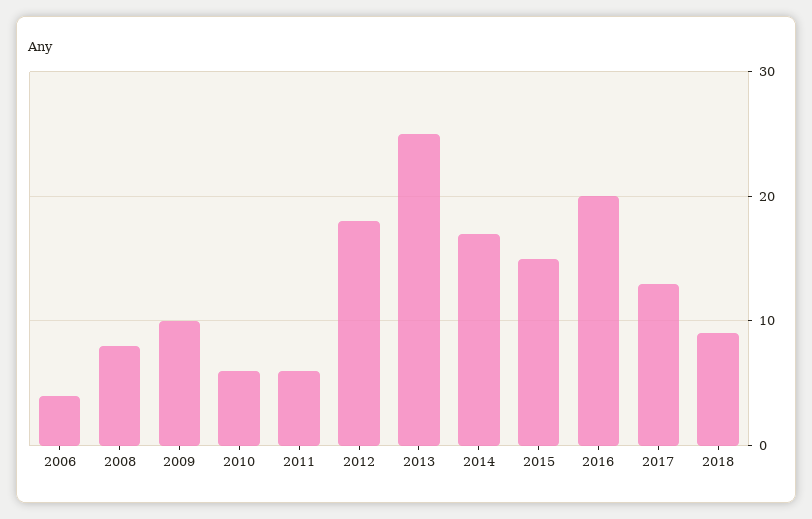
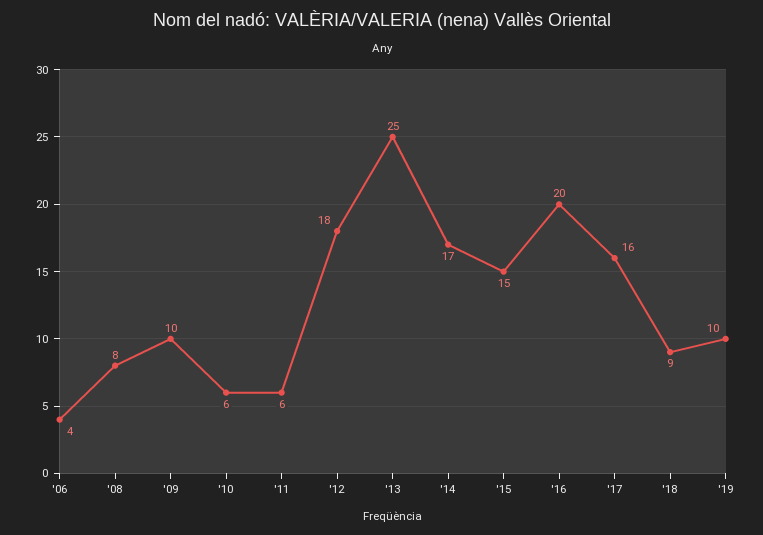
2017: 13 -> 16
'19: none -> 10

